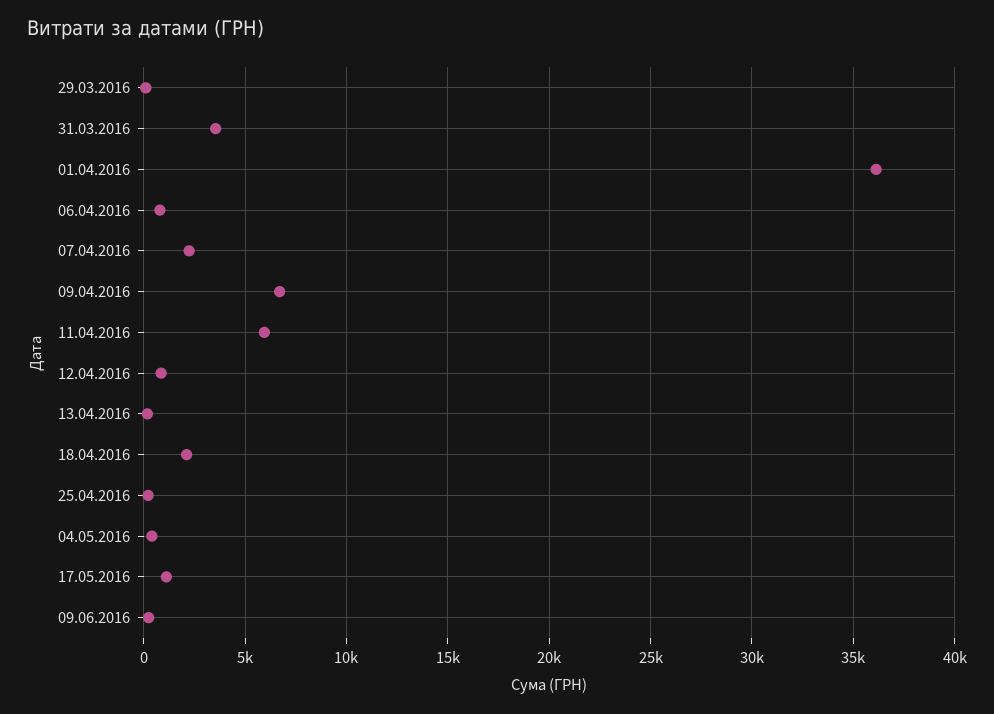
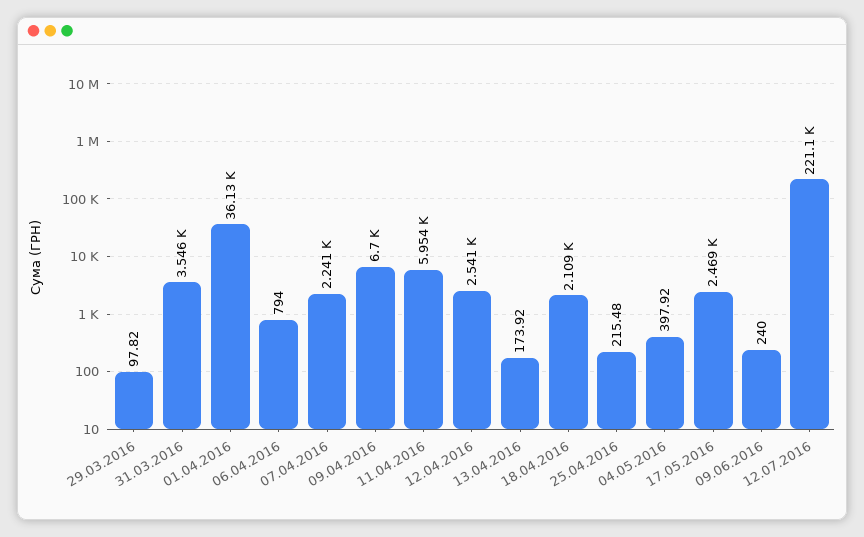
12.04.2016: 1000 -> 2541
17.05.2016: 1000 -> 2469
12.07.2016: none -> 221100

